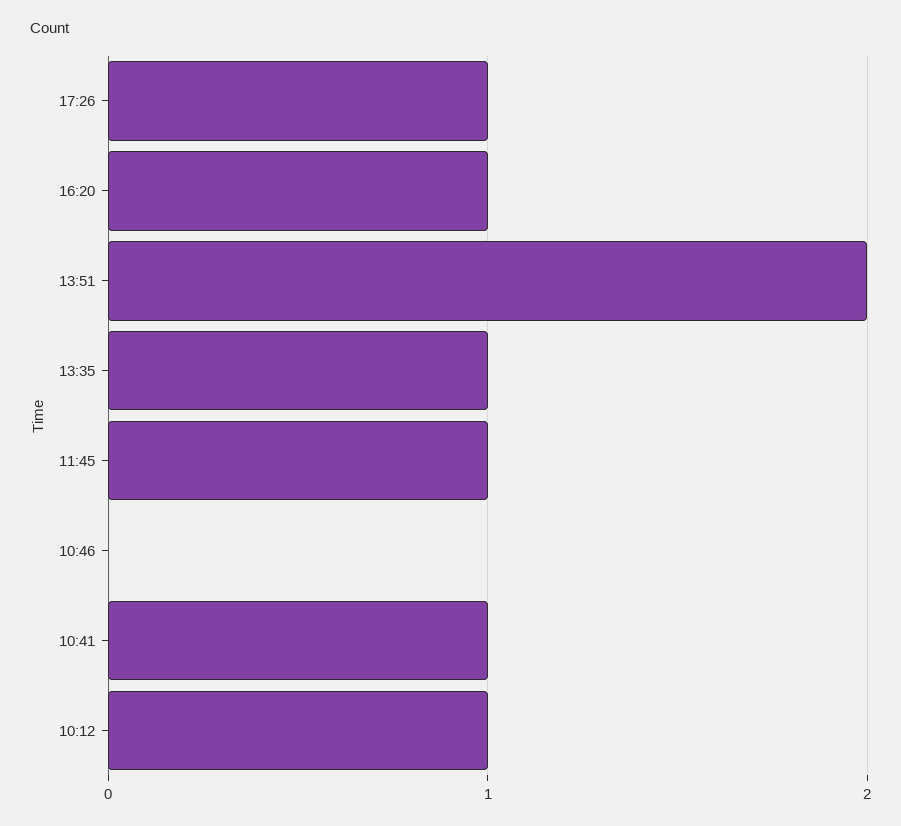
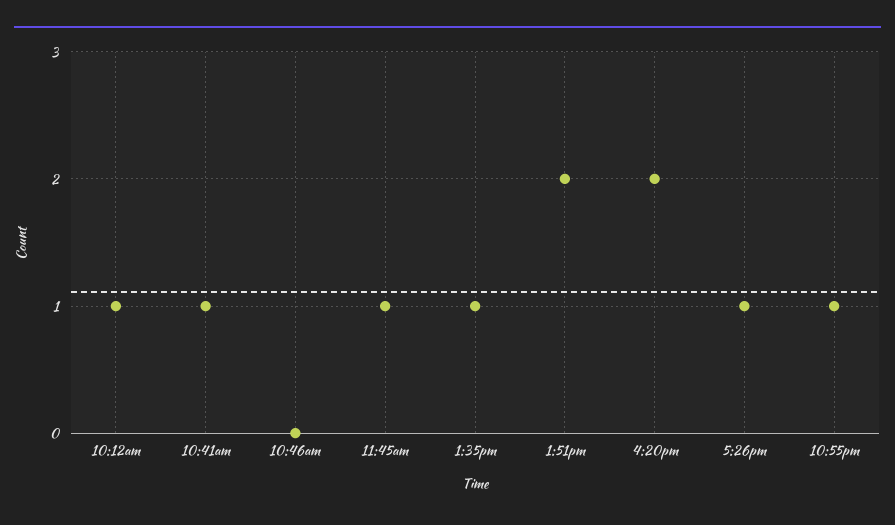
16:20: 1 -> 2
10:55pm: none -> 1

